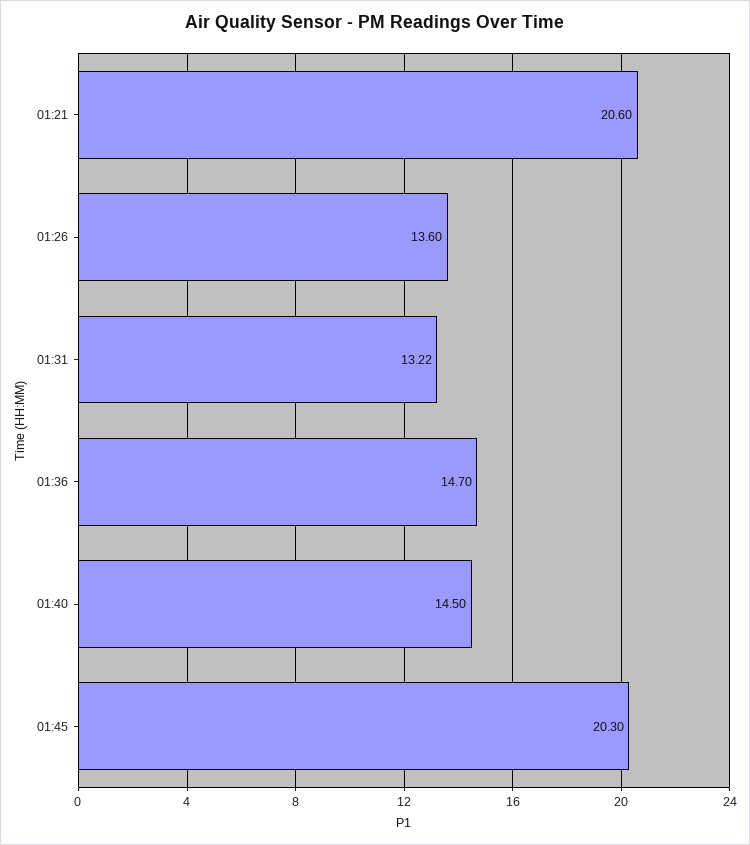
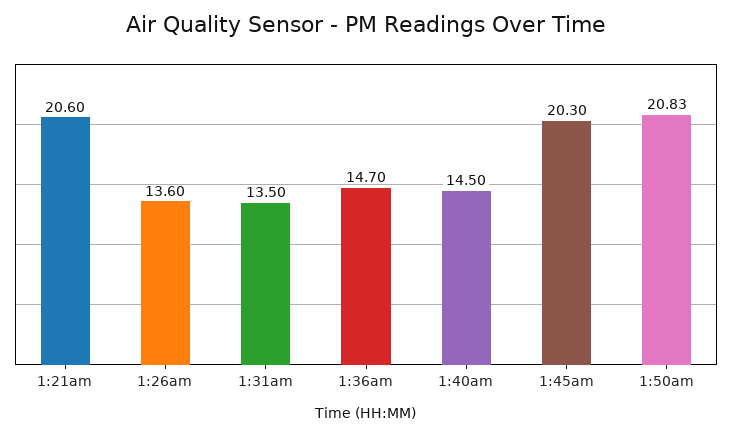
01:31: 13.22 -> 13.5
1:50am: none -> 20.83

